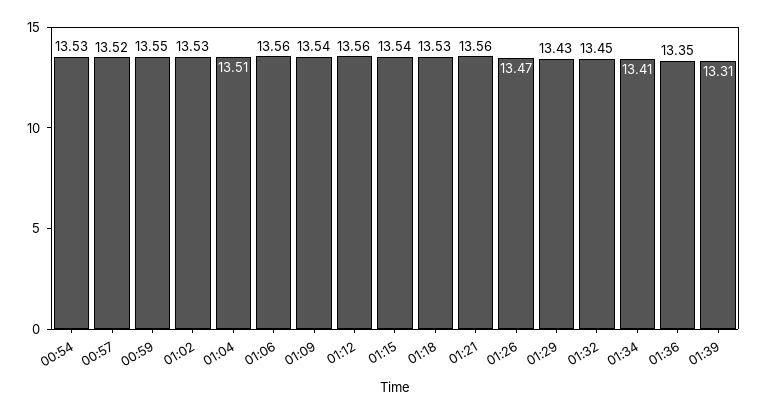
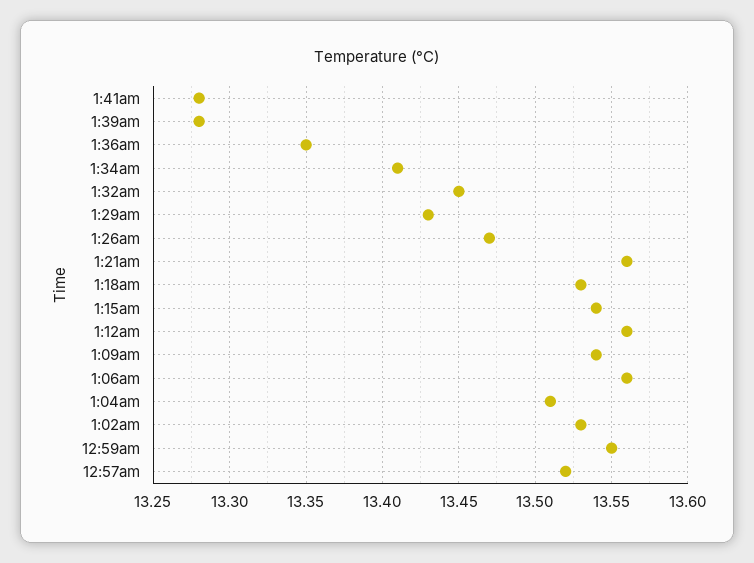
00:54: 13.53 -> none
01:39: 13.31 -> 13.28
1:41am: none -> 13.28

